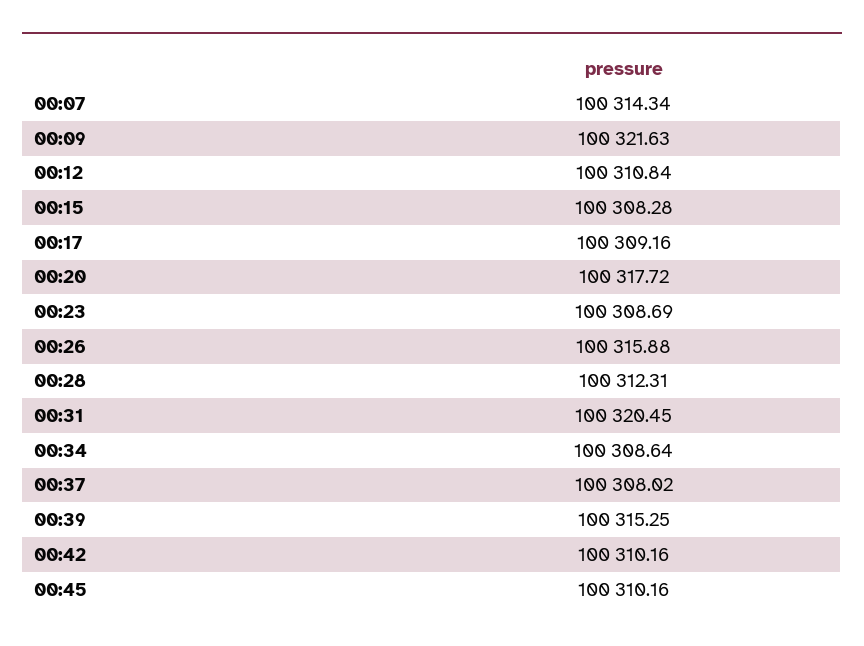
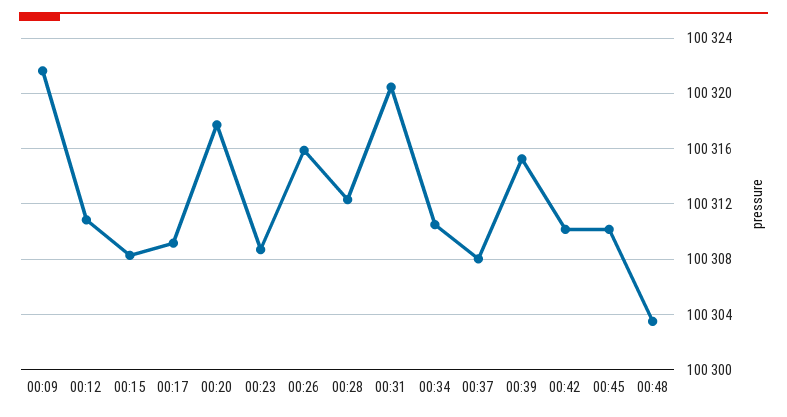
00:07: 100314.34 -> none
00:34: 100308.64 -> 100310.5
00:48: none -> 100303.5

